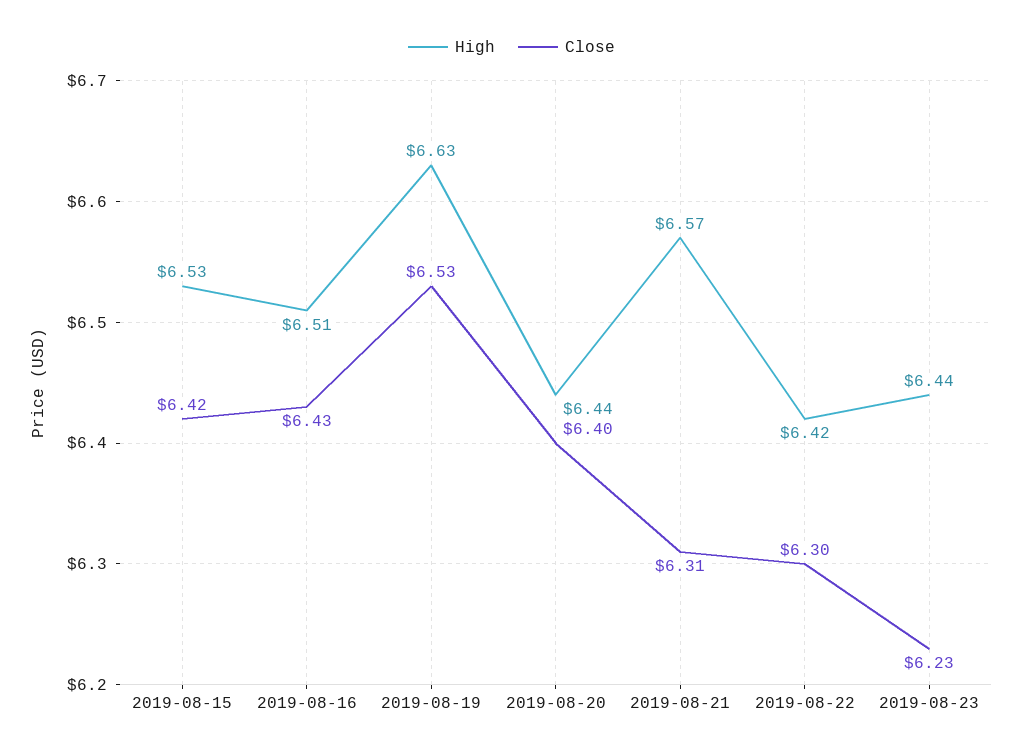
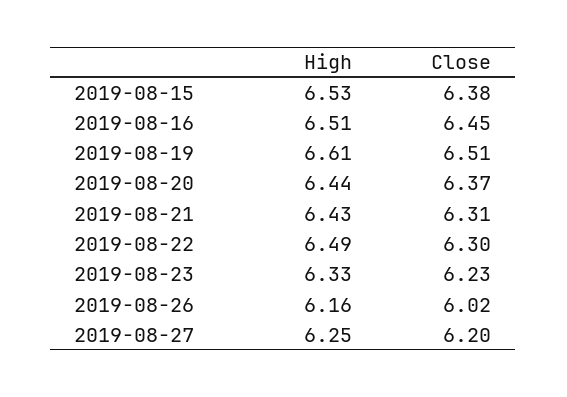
Close, 2019-08-15: 6.42 -> 6.38
Close, 2019-08-16: 6.43 -> 6.45
High, 2019-08-19: 6.63 -> 6.61
Close, 2019-08-19: 6.53 -> 6.51
Close, 2019-08-20: 6.4 -> 6.37
High, 2019-08-21: 6.57 -> 6.43
High, 2019-08-22: 6.42 -> 6.49
High, 2019-08-23: 6.44 -> 6.33
High, 2019-08-26: none -> 6.16
Close, 2019-08-26: none -> 6.02
High, 2019-08-27: none -> 6.25
Close, 2019-08-27: none -> 6.2

